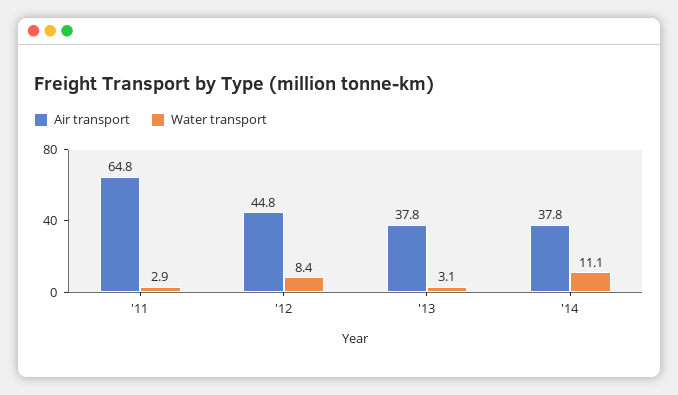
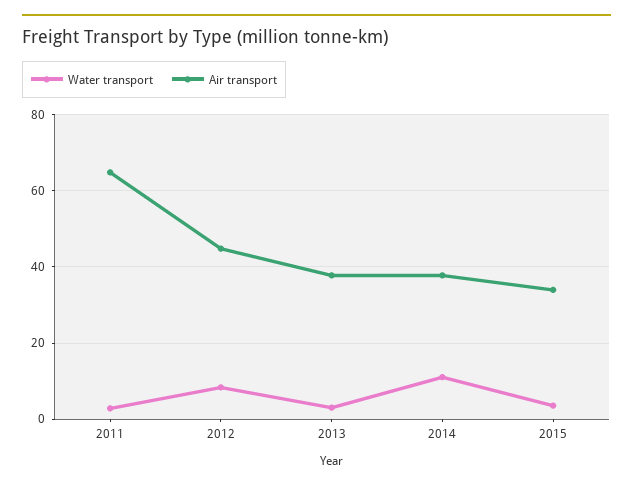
Water transport, 2015: none -> 4
Air transport, 2015: none -> 34

